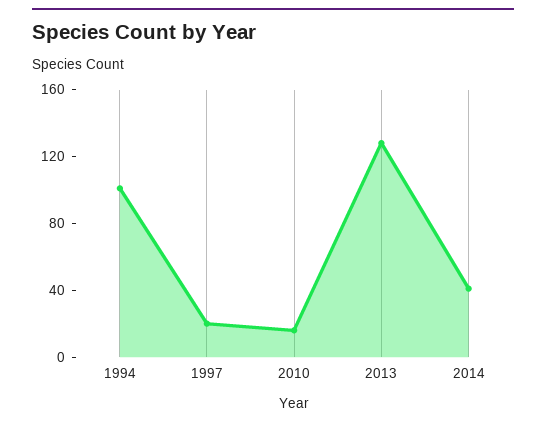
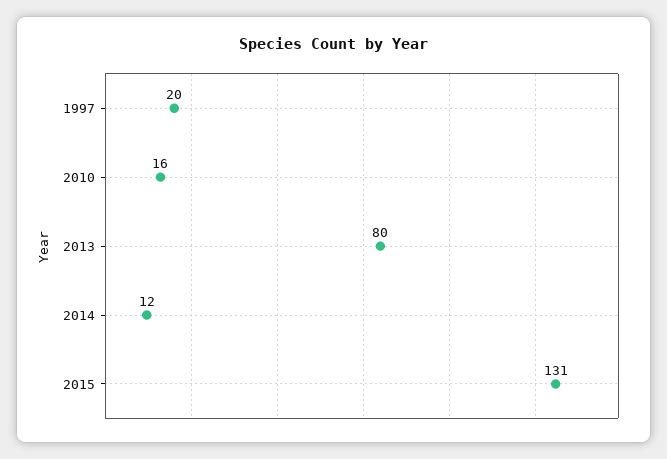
1994: 100 -> none
2013: 130 -> 80
2014: 40 -> 12
2015: none -> 131

